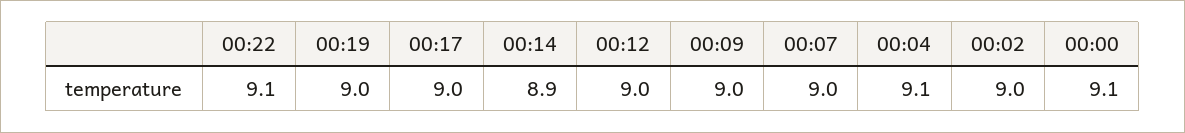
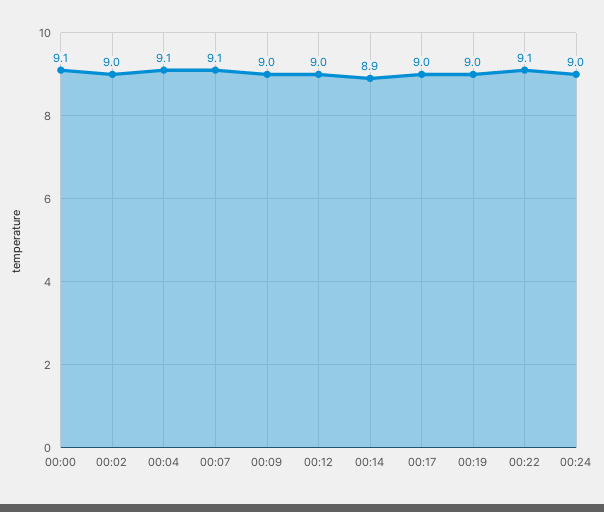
00:07: 9 -> 9.1
00:24: none -> 9

